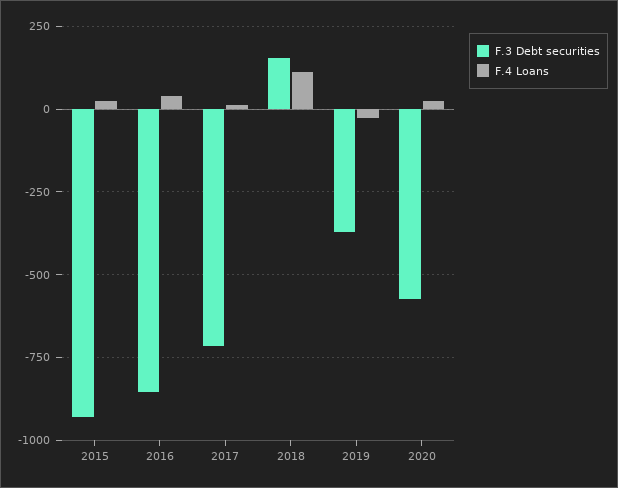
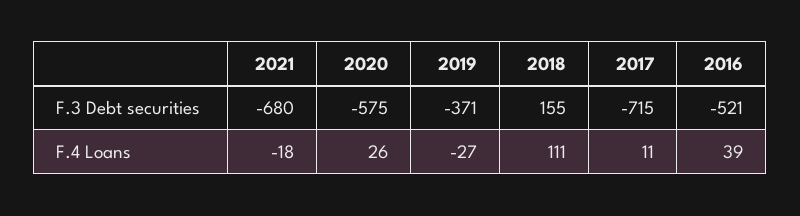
F.3 Debt securities, 2015: -925 -> none
F.4 Loans, 2015: 25 -> none
F.3 Debt securities, 2016: -850 -> -521
F.3 Debt securities, 2021: none -> -680
F.4 Loans, 2021: none -> -18

